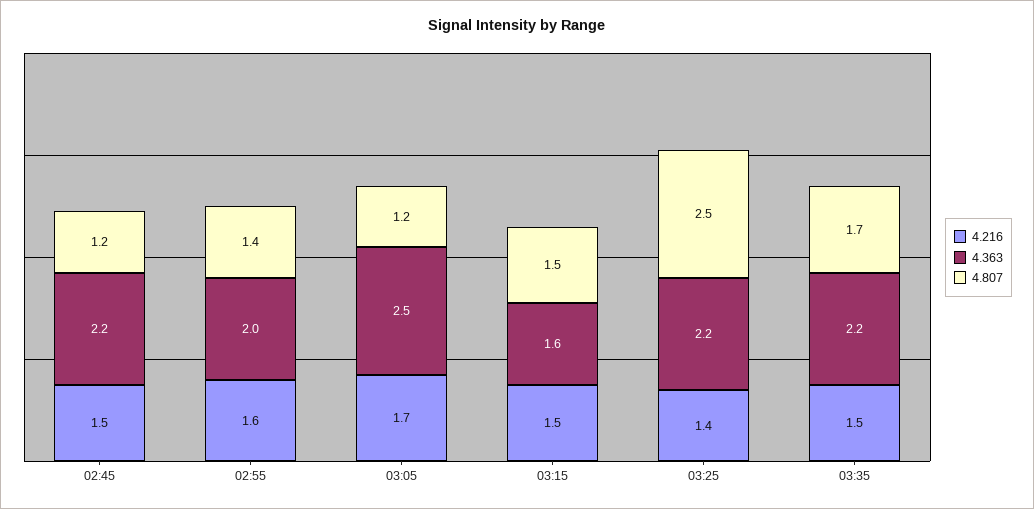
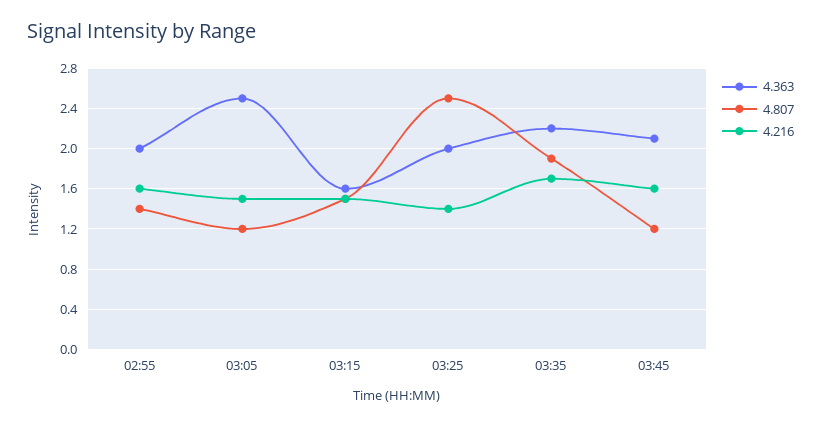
4.216, 02:45: 1.5 -> none
4.363, 02:45: 2.2 -> none
4.807, 02:45: 1.2 -> none
4.216, 03:05: 1.7 -> 1.5
4.363, 03:25: 2.2 -> 2
4.216, 03:35: 1.5 -> 1.7
4.807, 03:35: 1.7 -> 1.9
4.363, 03:45: none -> 2.1
4.807, 03:45: none -> 1.2
4.216, 03:45: none -> 1.6

